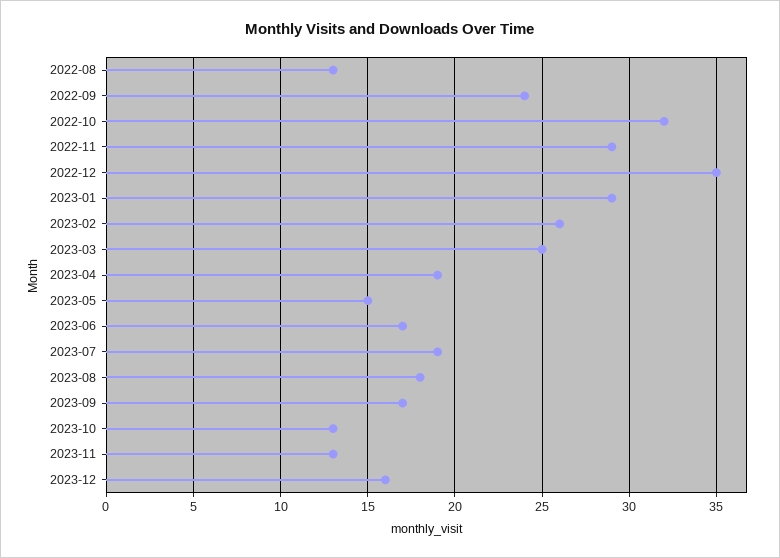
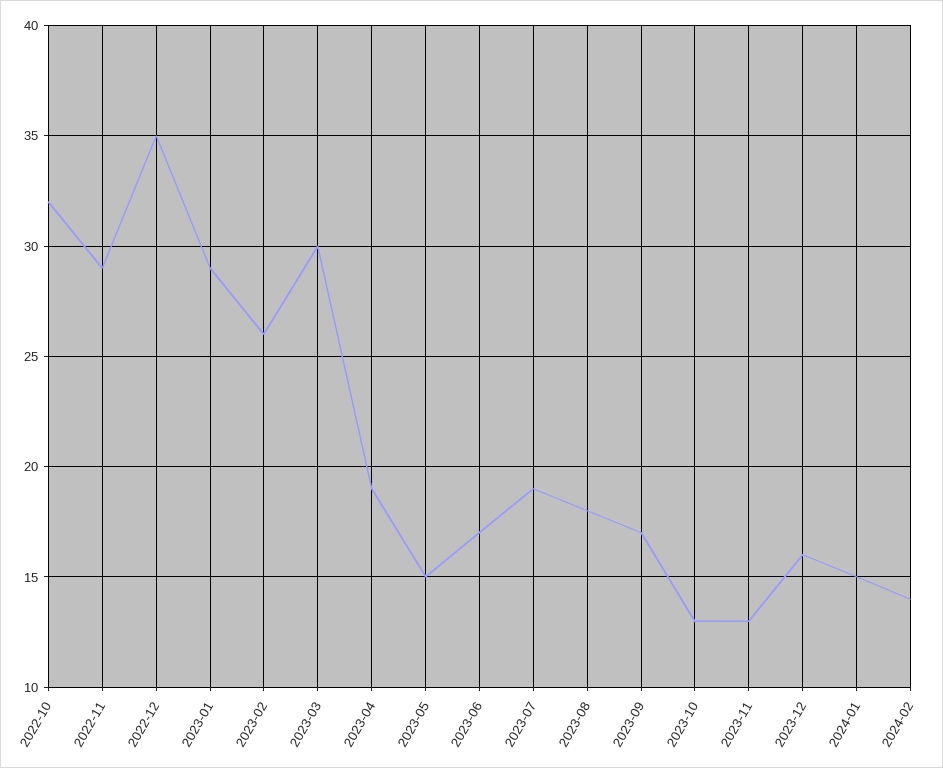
2022-08: 13 -> none
2022-09: 24 -> none
2023-03: 25 -> 30
2024-01: none -> 15
2024-02: none -> 14

